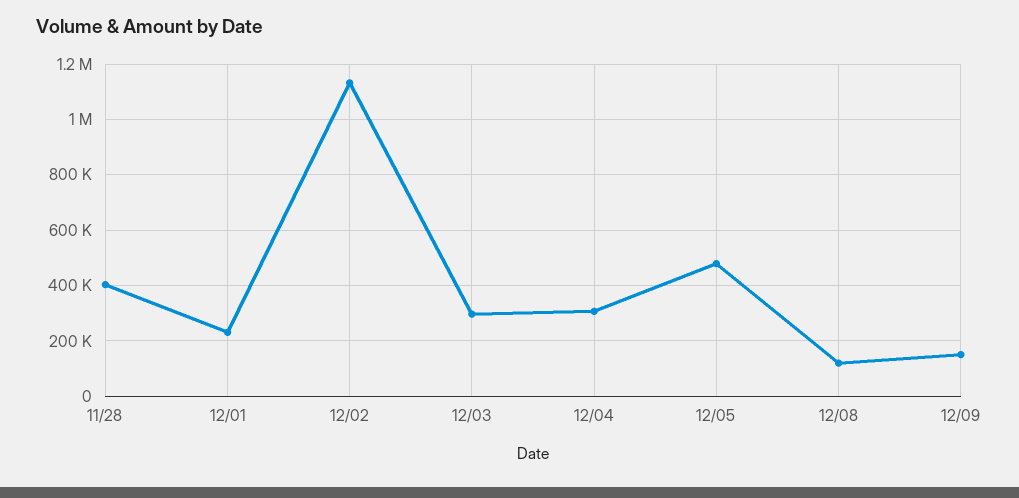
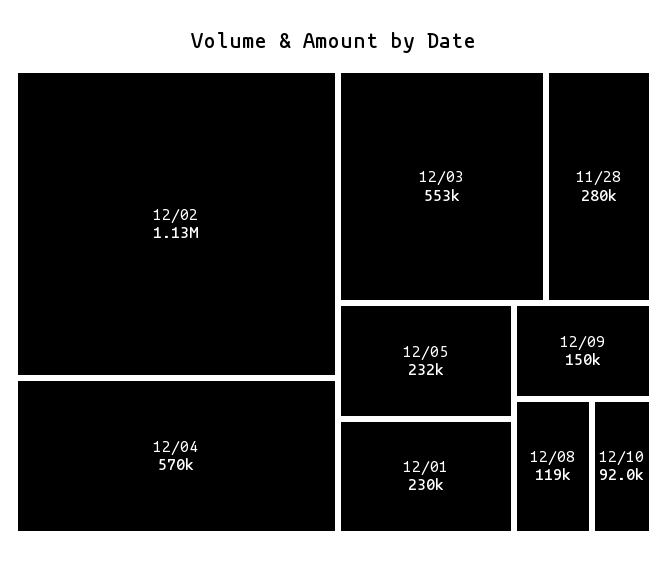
11/28: 400000 -> 280000
12/03: 300000 -> 553000
12/04: 300000 -> 570000
12/05: 475000 -> 232000
12/10: none -> 92000

